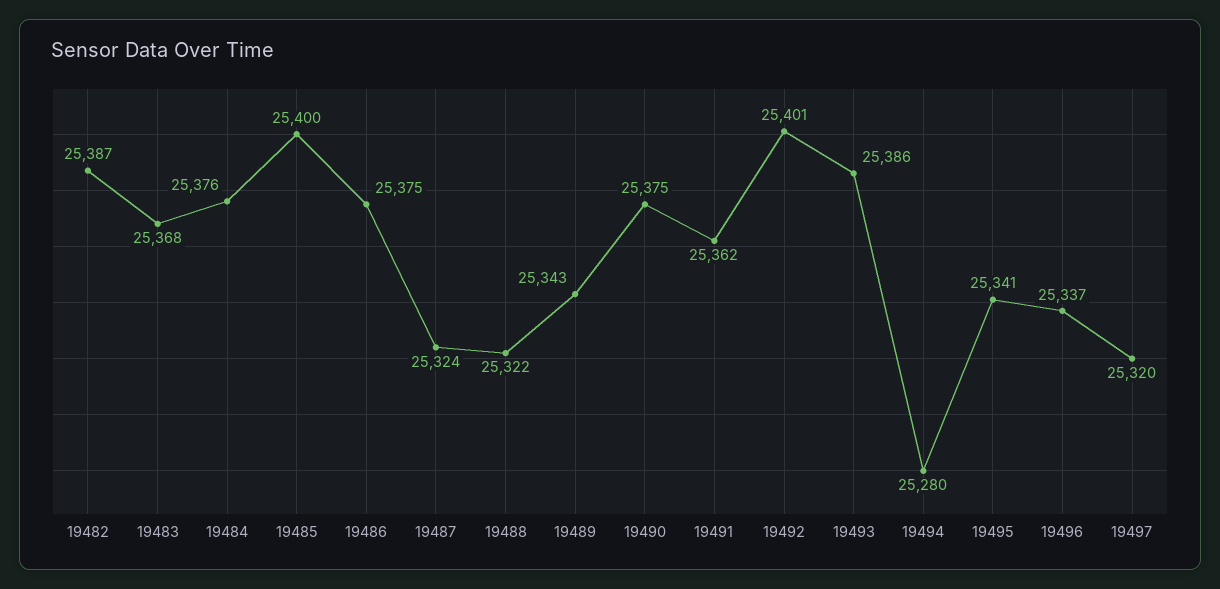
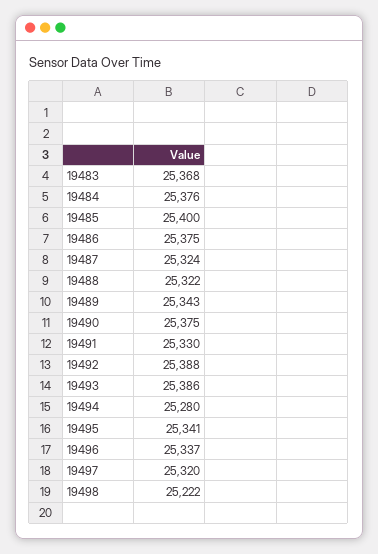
19482: 25387 -> none
19491: 25362 -> 25330
19492: 25401 -> 25388
19498: none -> 25222

